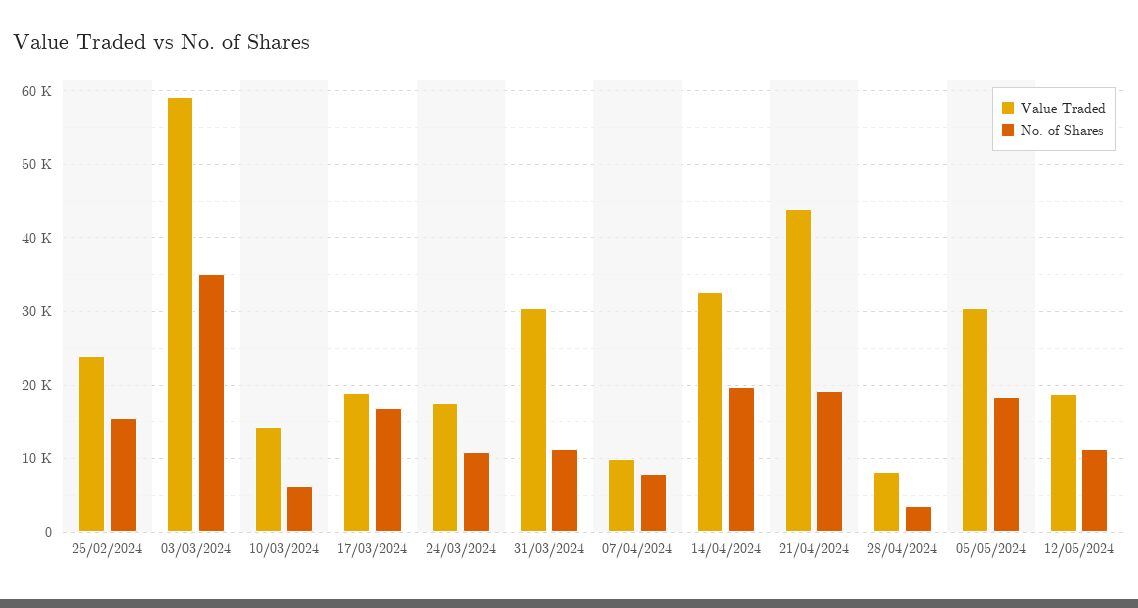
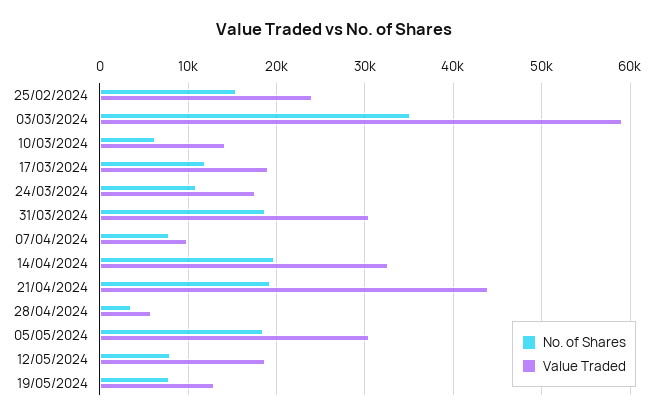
No. of Shares, 17/03/2024: 17000 -> 12000
No. of Shares, 31/03/2024: 11000 -> 19000
Value Traded, 28/04/2024: 8000 -> 6000
No. of Shares, 12/05/2024: 11000 -> 8000
No. of Shares, 19/05/2024: none -> 8000
Value Traded, 19/05/2024: none -> 13000

